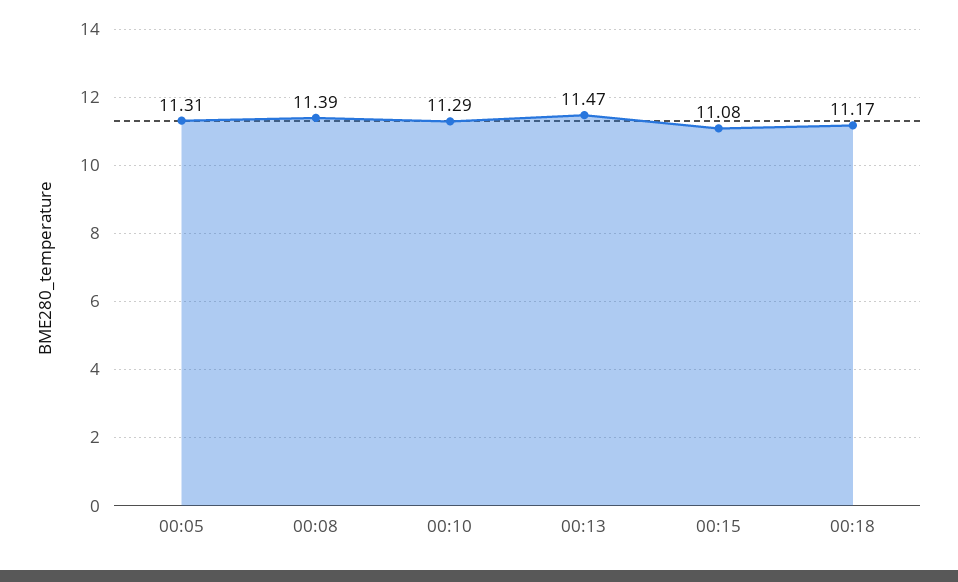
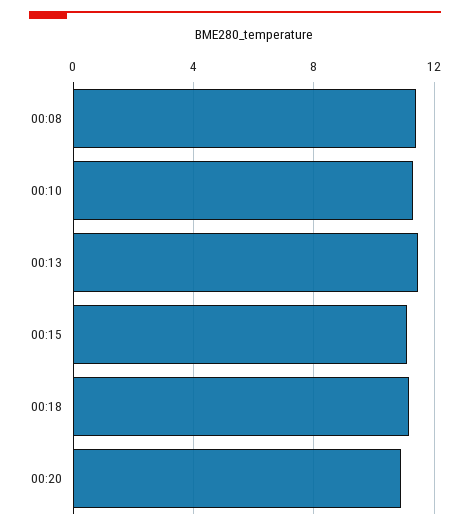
00:05: 11.31 -> none
00:20: none -> 11

